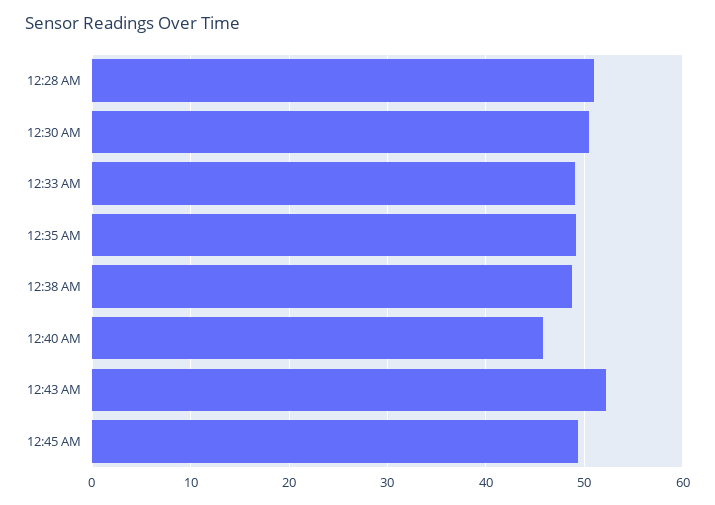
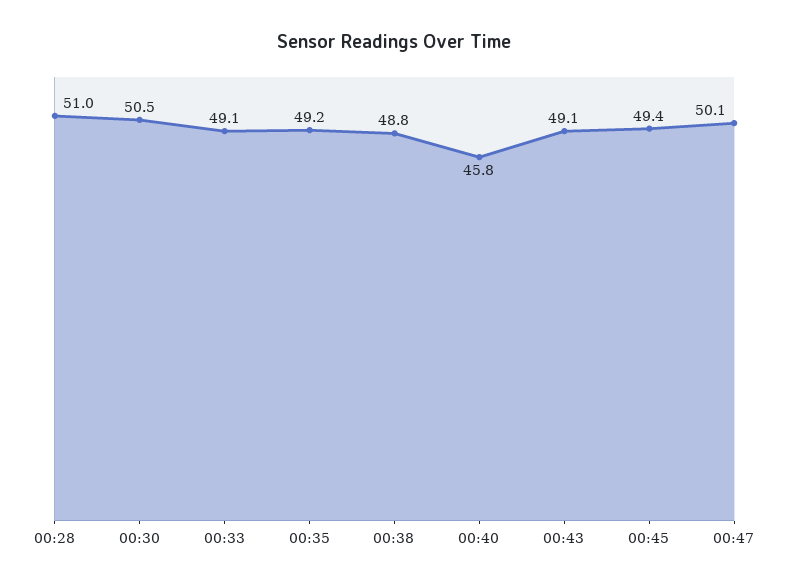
12:43 AM: 52 -> 49.1
00:47: none -> 50.1

